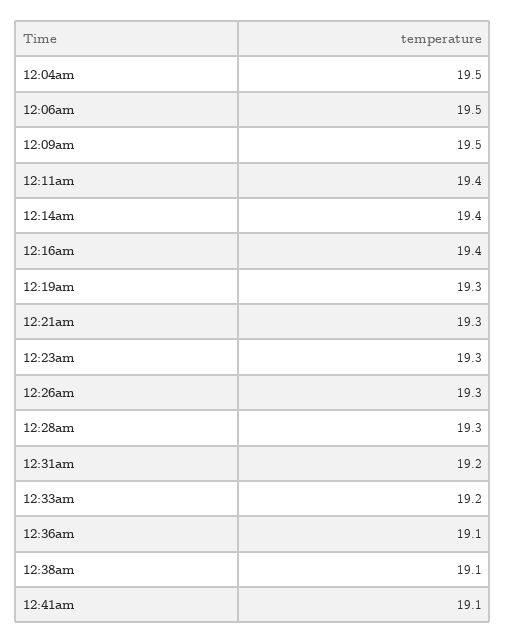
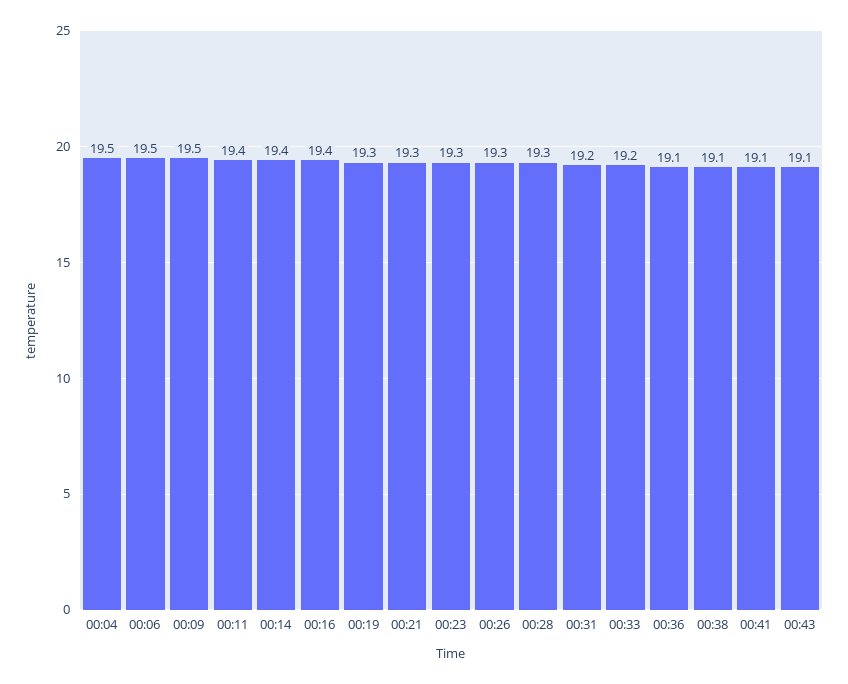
00:43: none -> 19.1

